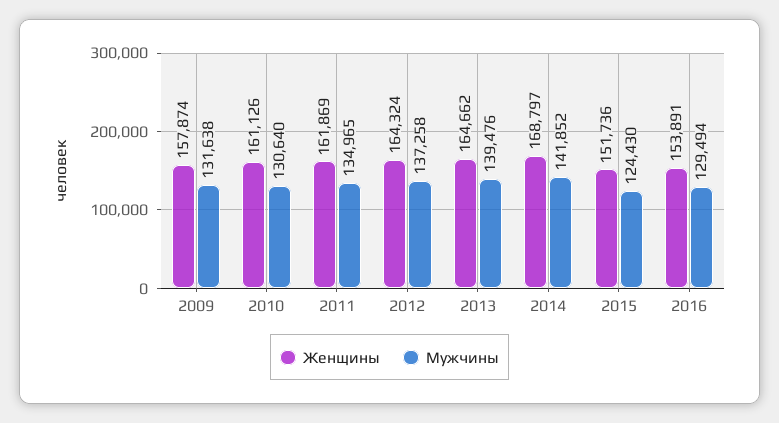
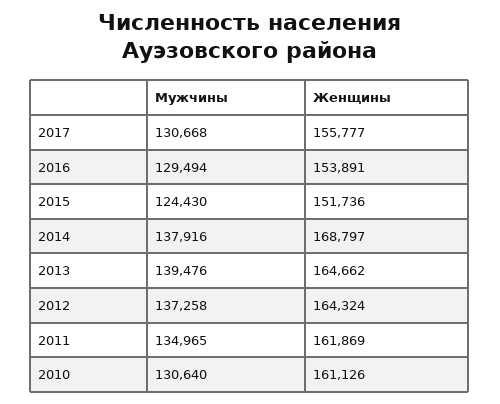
Женщины, 2009: 157874 -> none
Мужчины, 2009: 131638 -> none
Мужчины, 2014: 141852 -> 137916
Мужчины, 2017: none -> 130668
Женщины, 2017: none -> 155777

